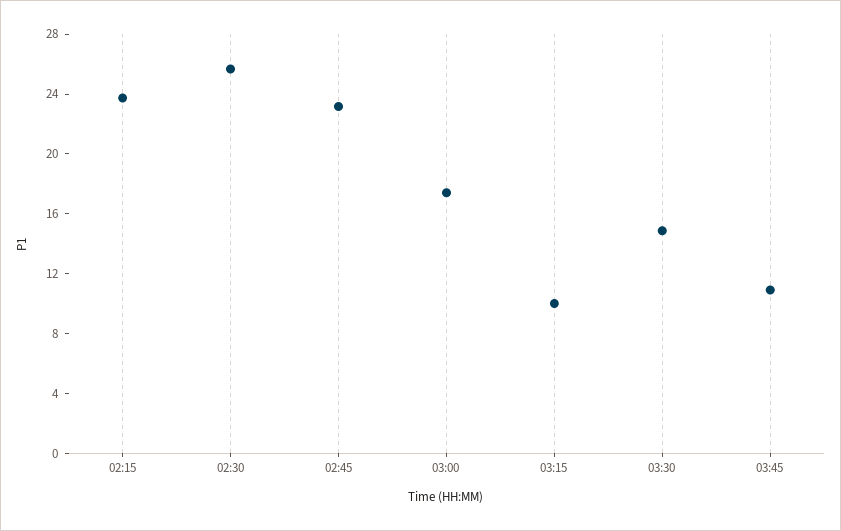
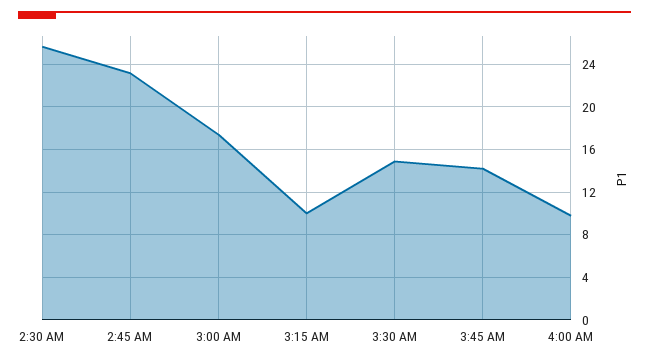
02:15: 24 -> none
03:45: 11 -> 14
4:00 AM: none -> 10

